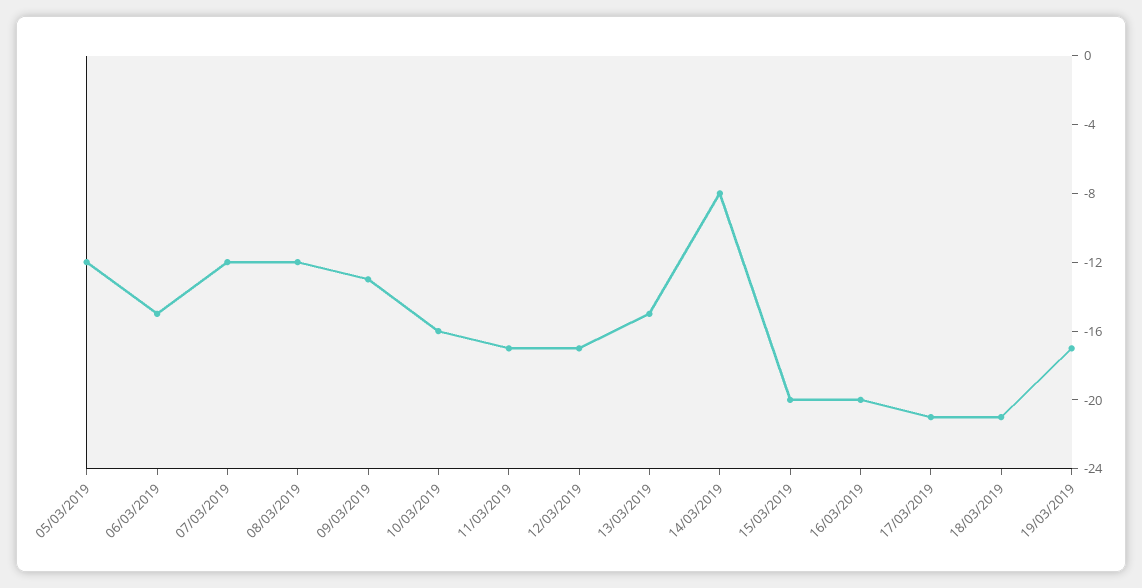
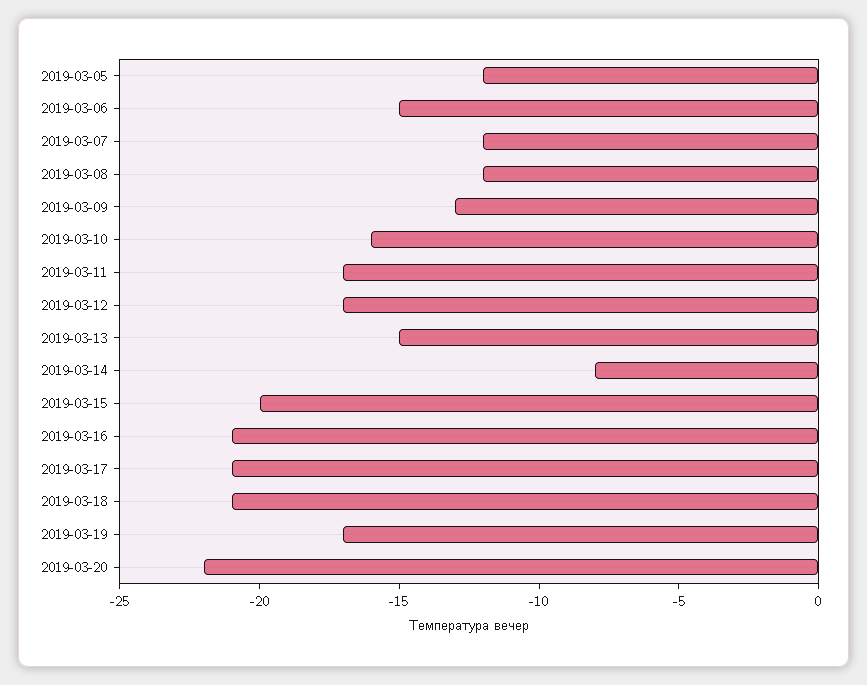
16/03/2019: -20 -> -21
2019-03-20: none -> -22

